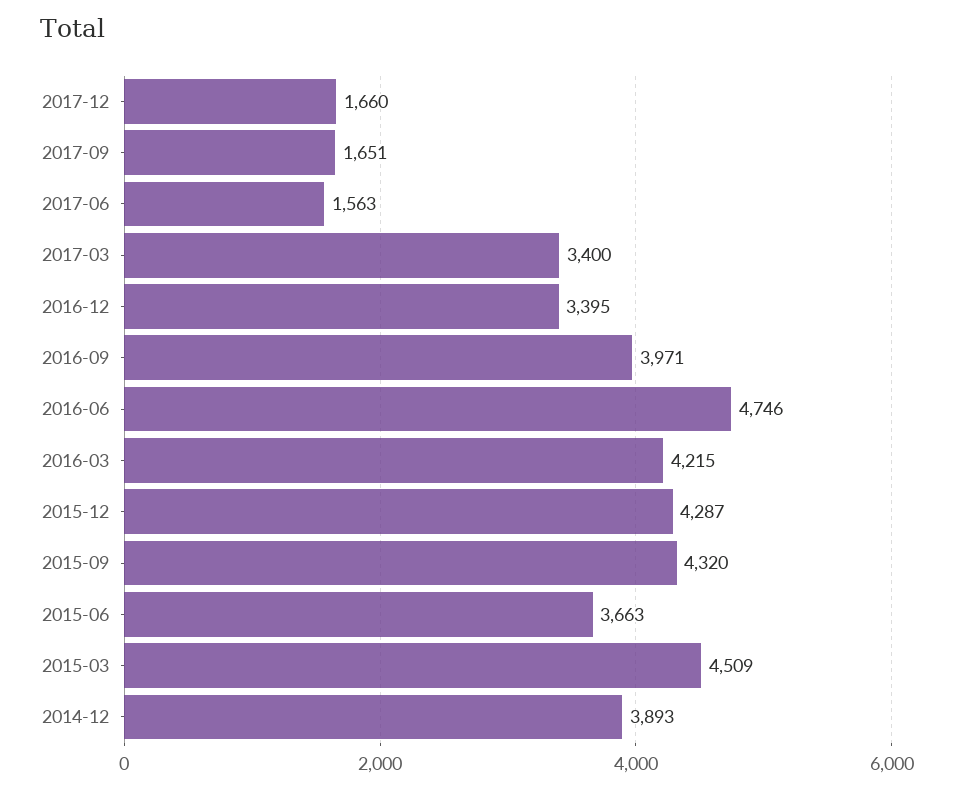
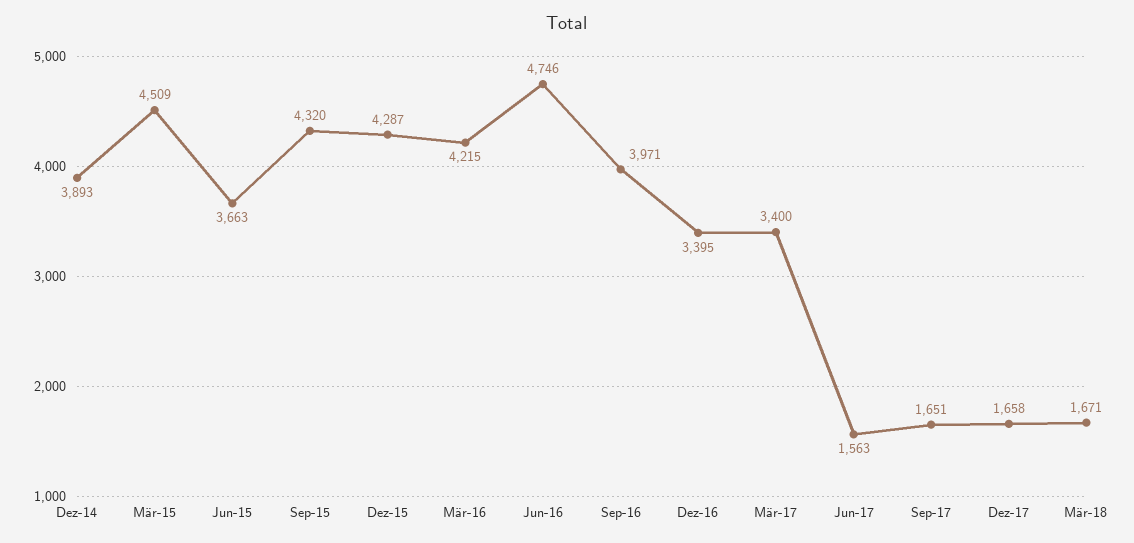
2017-12: 1660 -> 1658
Mär-18: none -> 1671

